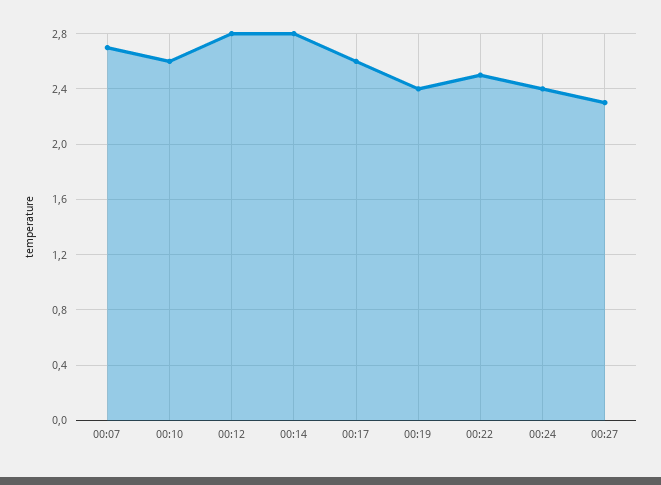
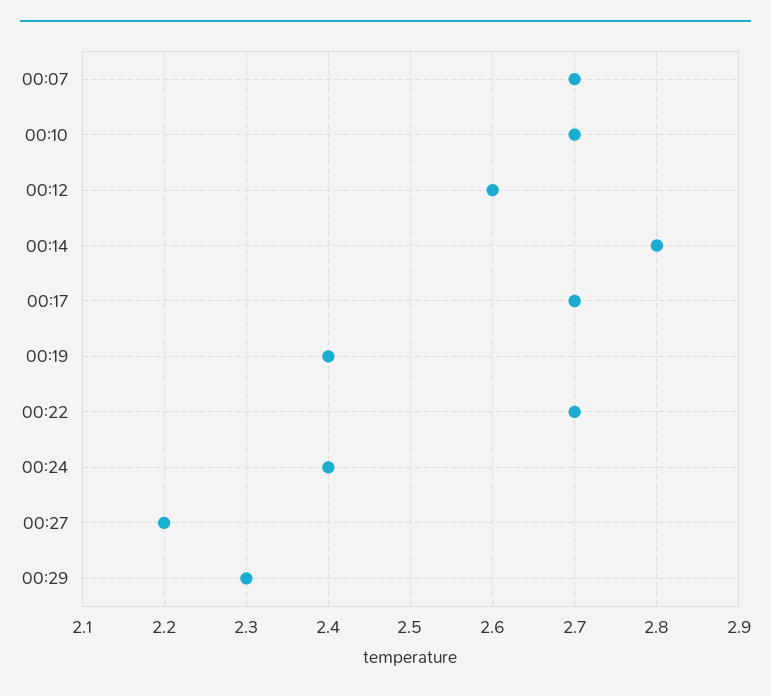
00:10: 2.6 -> 2.7
00:12: 2.8 -> 2.6
00:17: 2.6 -> 2.7
00:22: 2.5 -> 2.7
00:27: 2.3 -> 2.2
00:29: none -> 2.3

